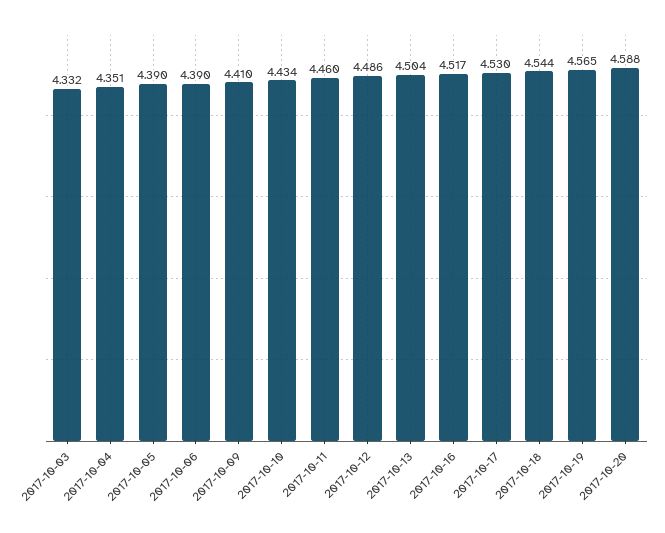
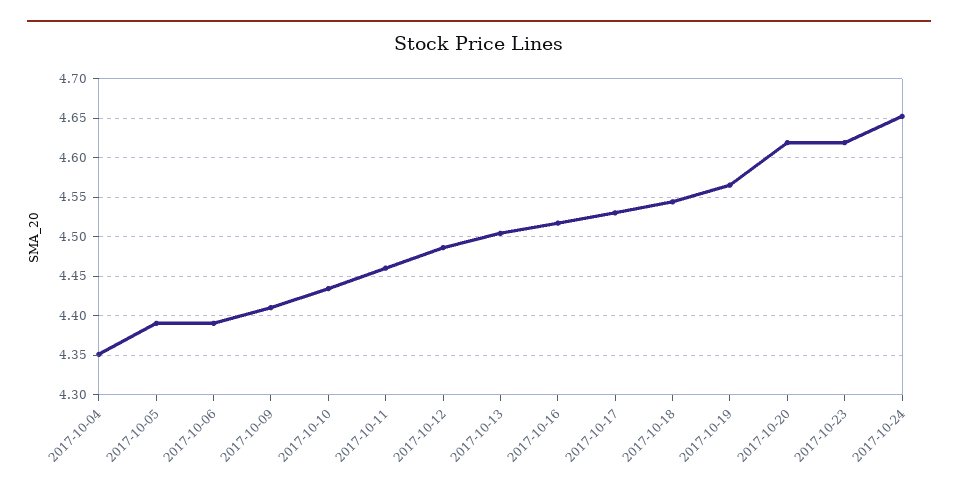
2017-10-03: 4.332 -> none
2017-10-20: 4.588 -> 4.62
2017-10-23: none -> 4.62
2017-10-24: none -> 4.65

